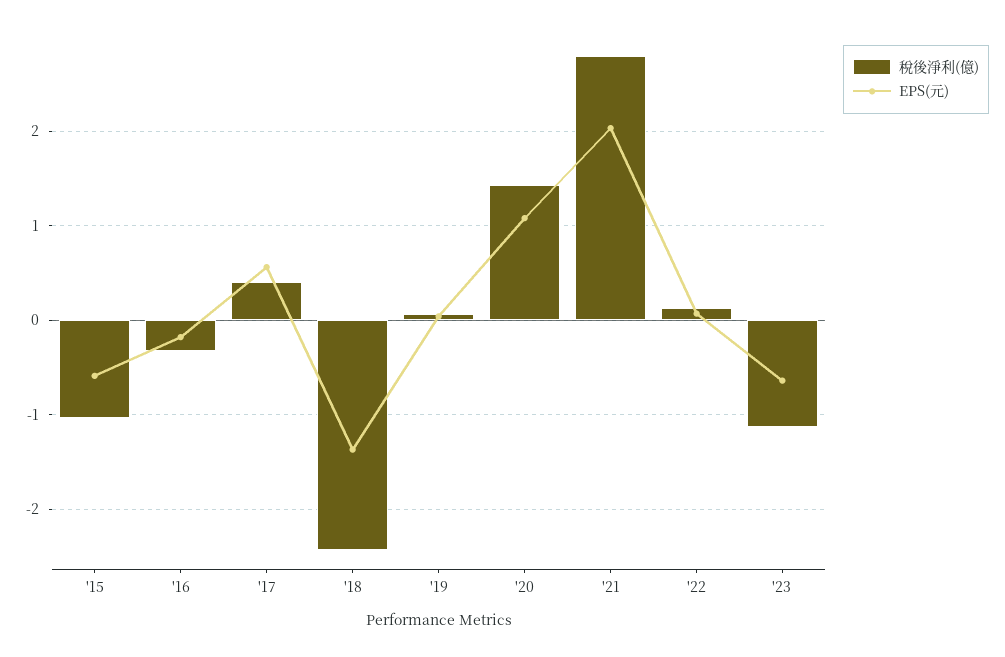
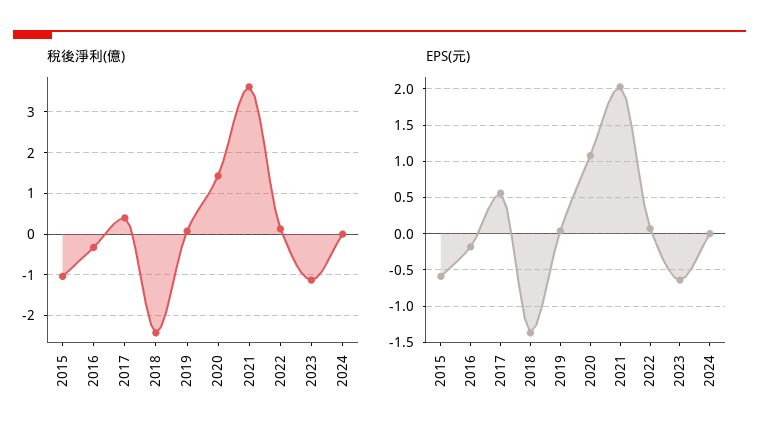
稅後淨利(億), '21: 2.8 -> 3.6
稅後淨利(億), 2024: none -> 0
EPS(元), 2024: none -> 0

